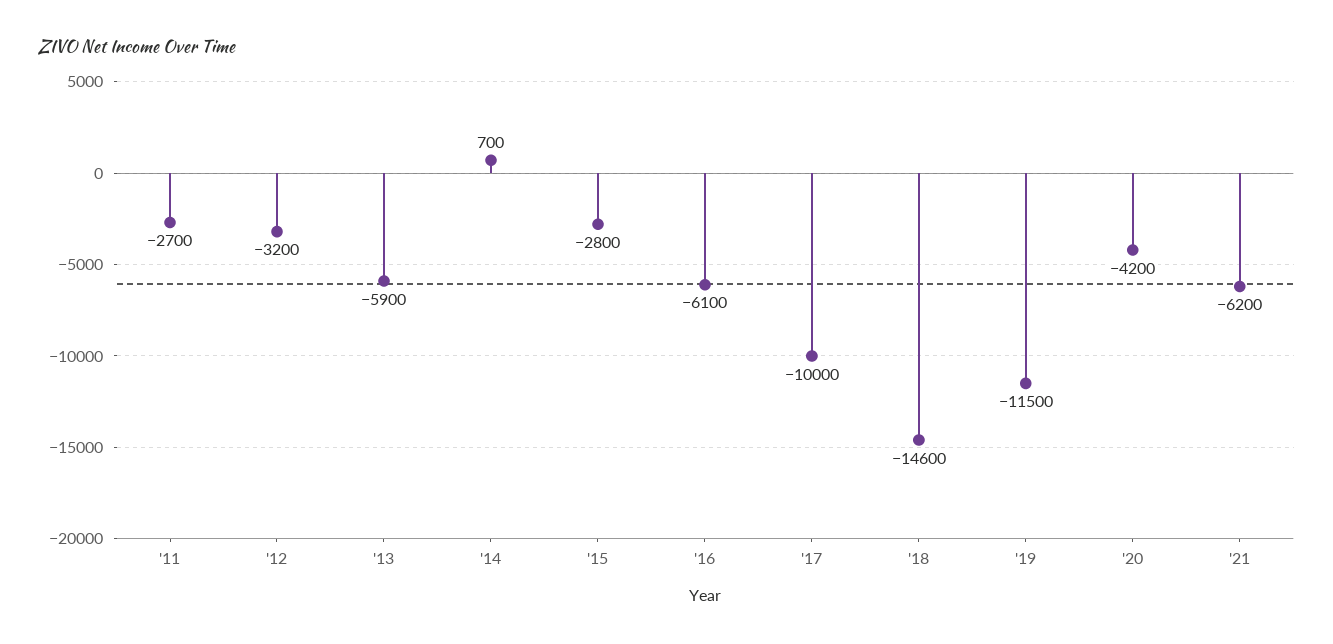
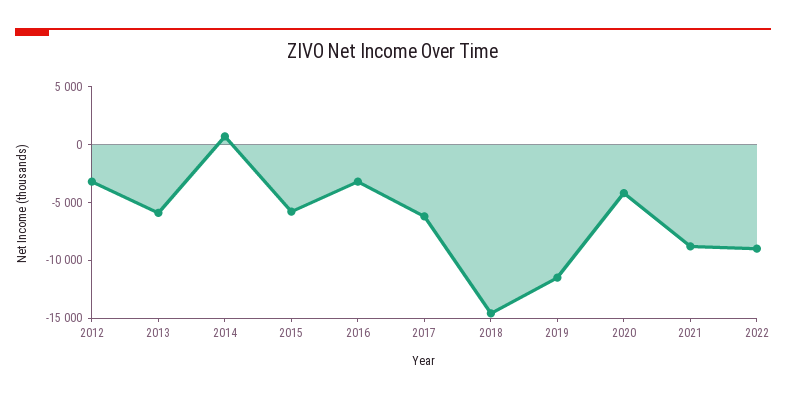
'11: -2700 -> none
'15: -2800 -> -6000
'16: -6100 -> -3000
'17: -10000 -> -6000
'21: -6200 -> -9000
2022: none -> -9000

